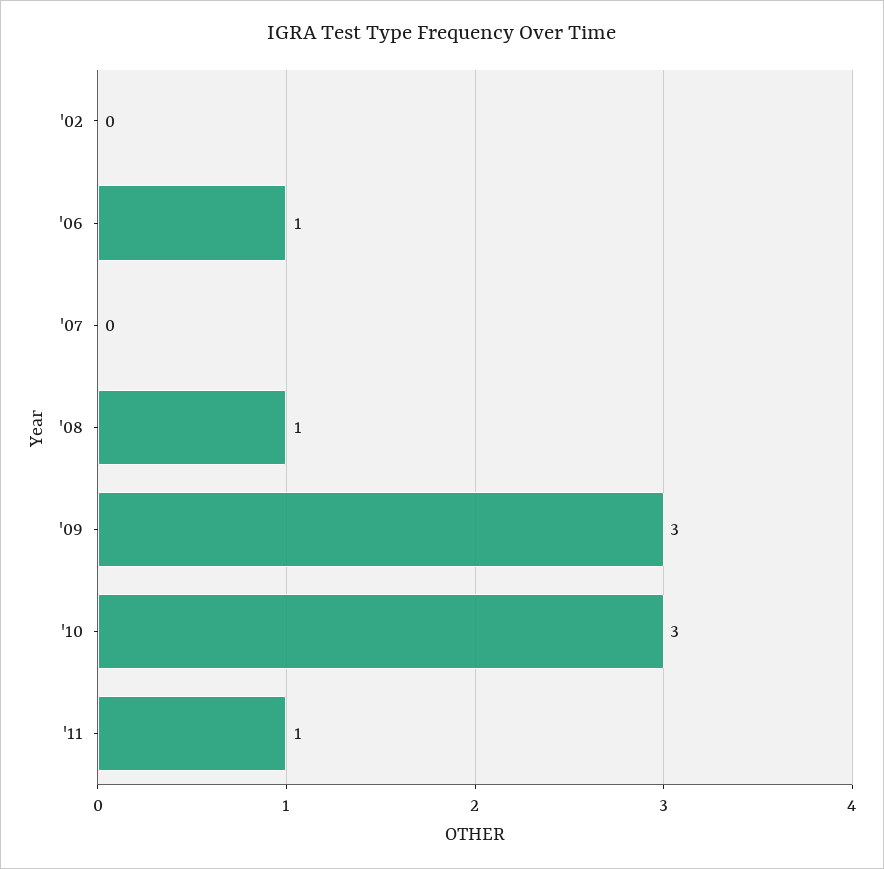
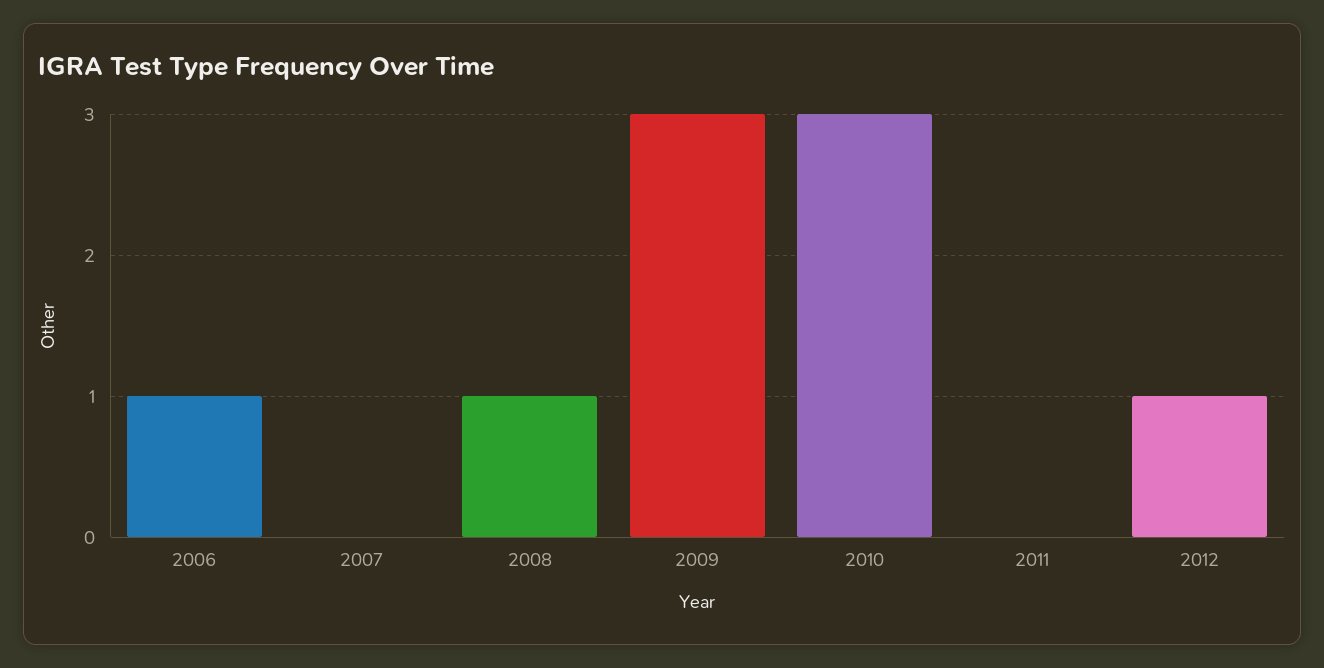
'02: 0 -> none
'11: 1 -> 0
2012: none -> 1

